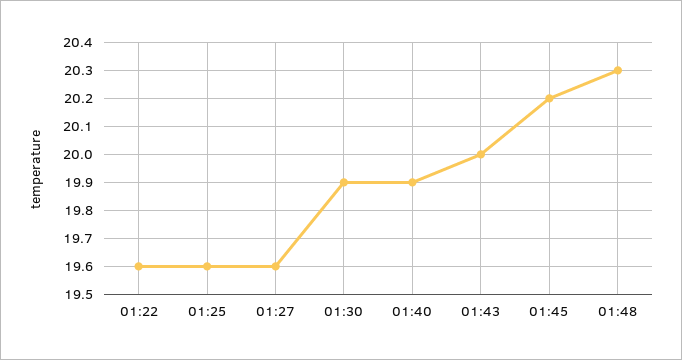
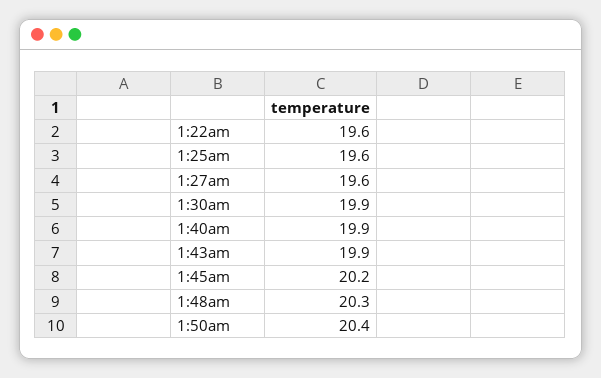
01:43: 20 -> 19.9
1:50am: none -> 20.4

